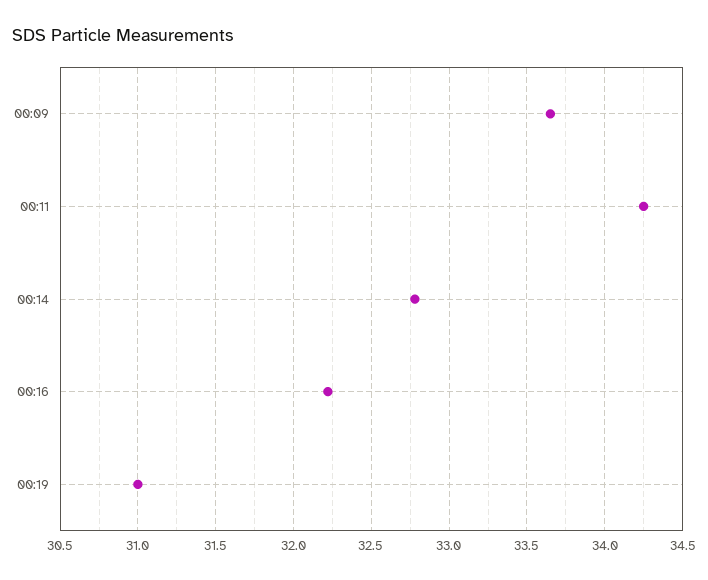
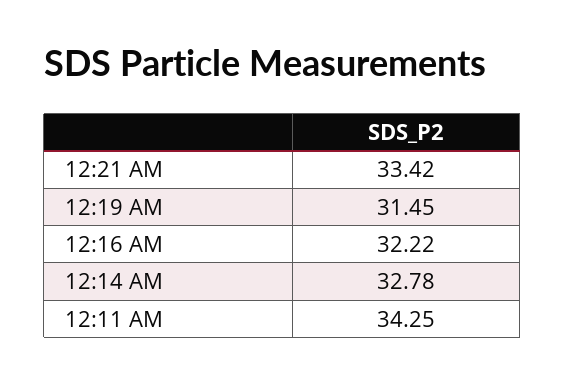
00:09: 33.65 -> none
00:19: 31 -> 31.45
12:21 AM: none -> 33.42

